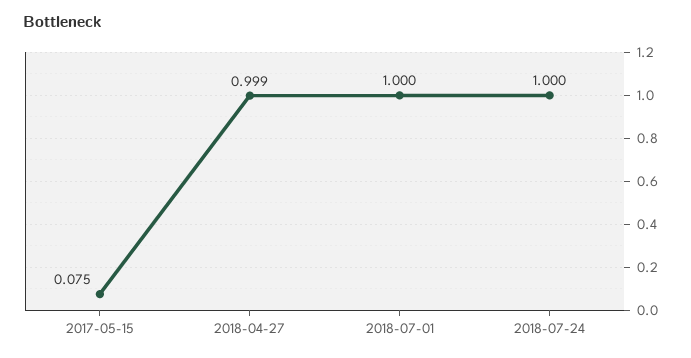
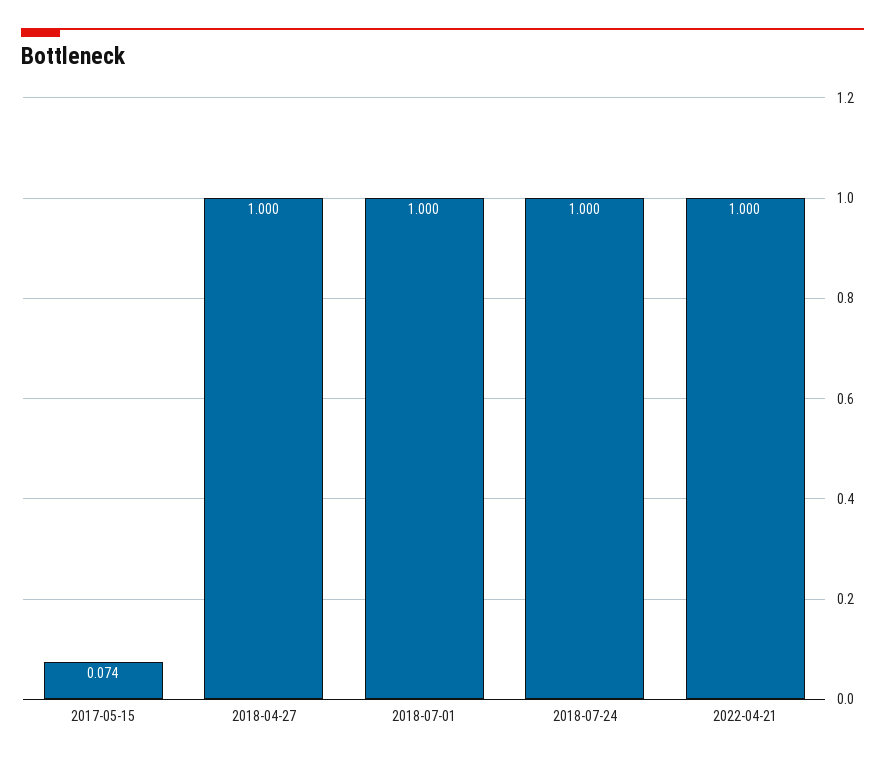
2017-05-15: 0.075 -> 0.074
2018-04-27: 0.999 -> 1
2022-04-21: none -> 1

